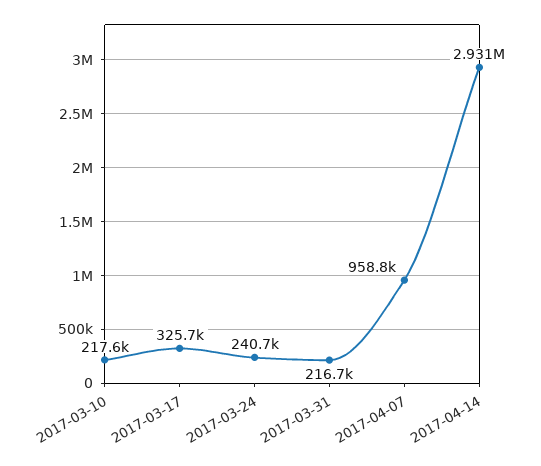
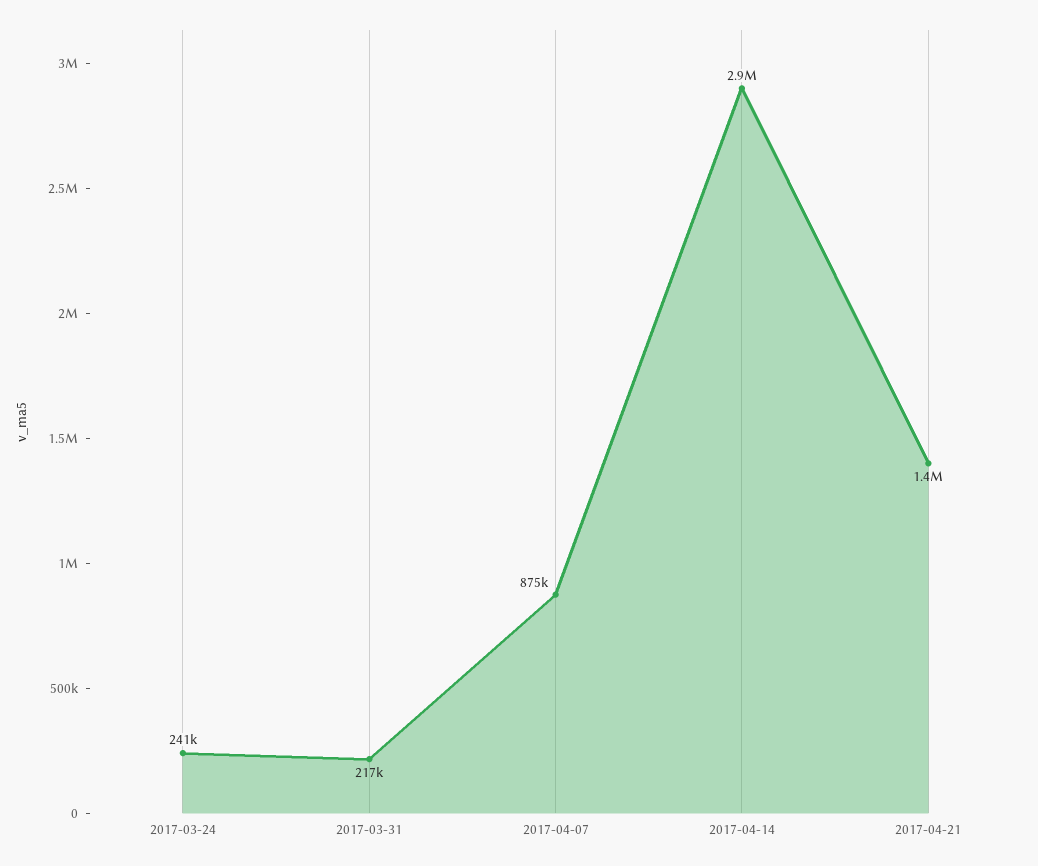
2017-03-10: 217600 -> none
2017-03-17: 325700 -> none
2017-04-07: 958800 -> 875000
2017-04-21: none -> 1400000

